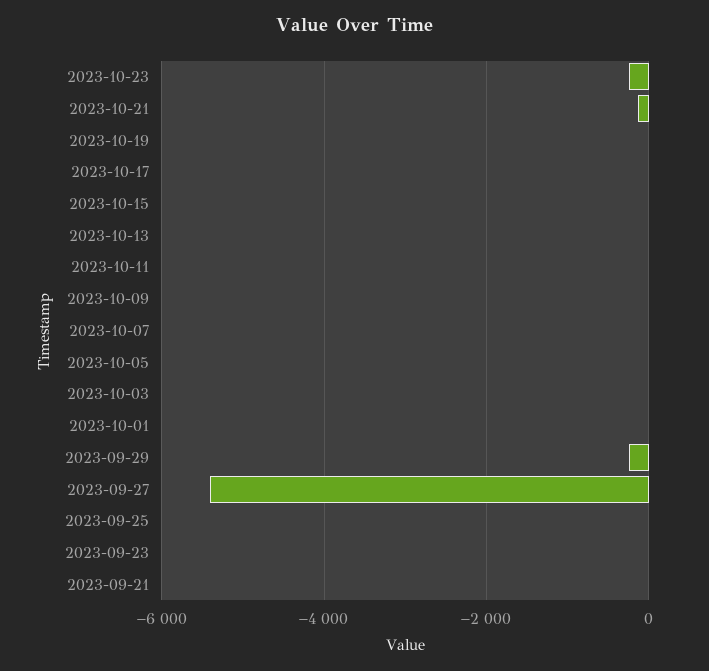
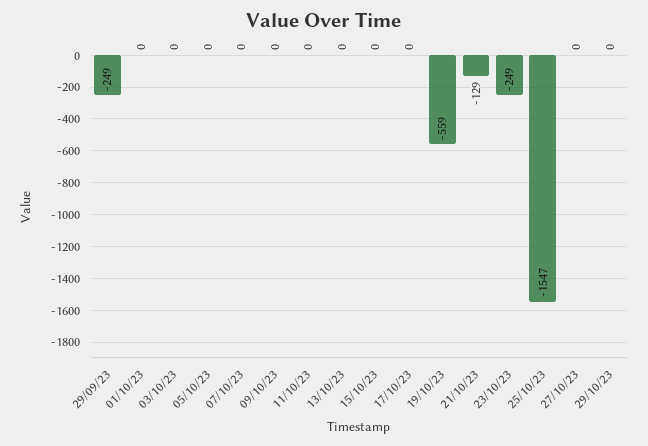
2023-10-19: 0 -> -559
2023-09-27: -5400 -> none
2023-09-25: 0 -> none
2023-09-23: 0 -> none
2023-09-21: 0 -> none
25/10/23: none -> -1547
27/10/23: none -> 0
29/10/23: none -> 0

